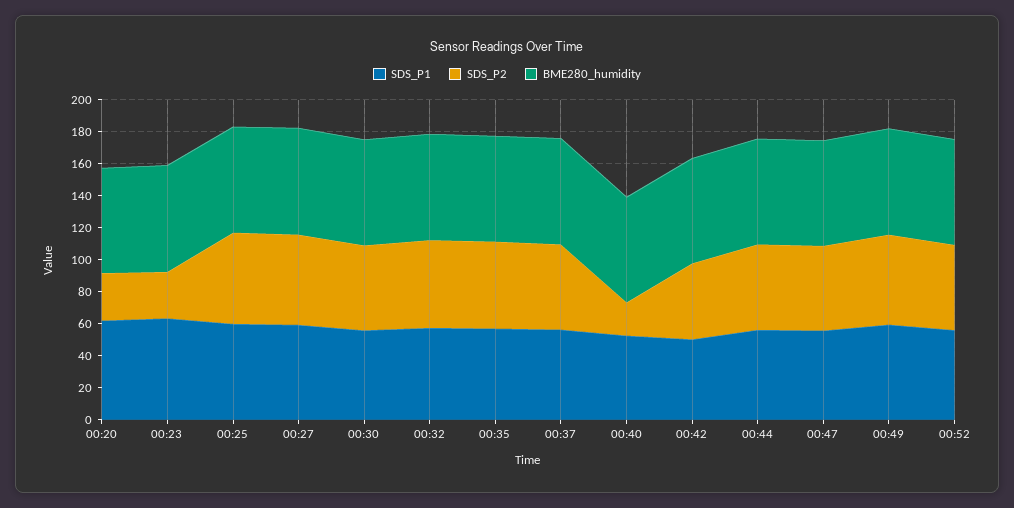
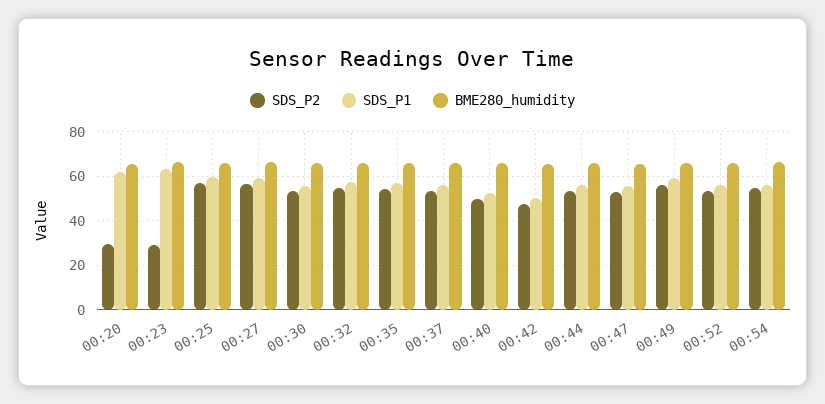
SDS_P2, 00:40: 20 -> 50
SDS_P2, 00:54: none -> 55
SDS_P1, 00:54: none -> 55
BME280_humidity, 00:54: none -> 65

